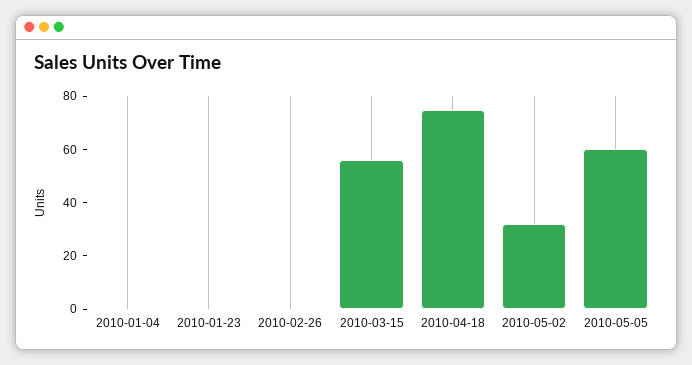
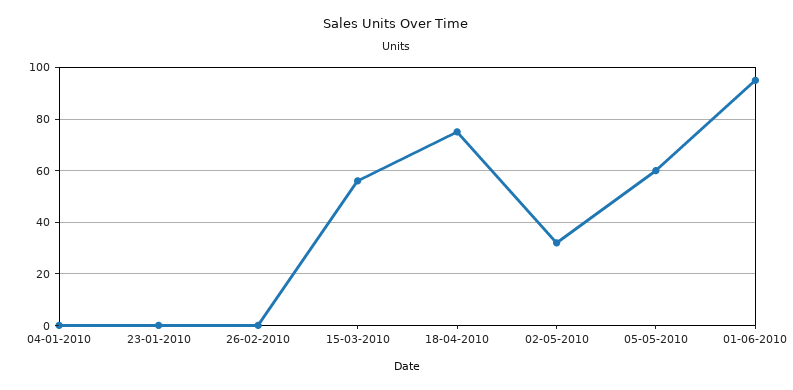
01-06-2010: none -> 95

